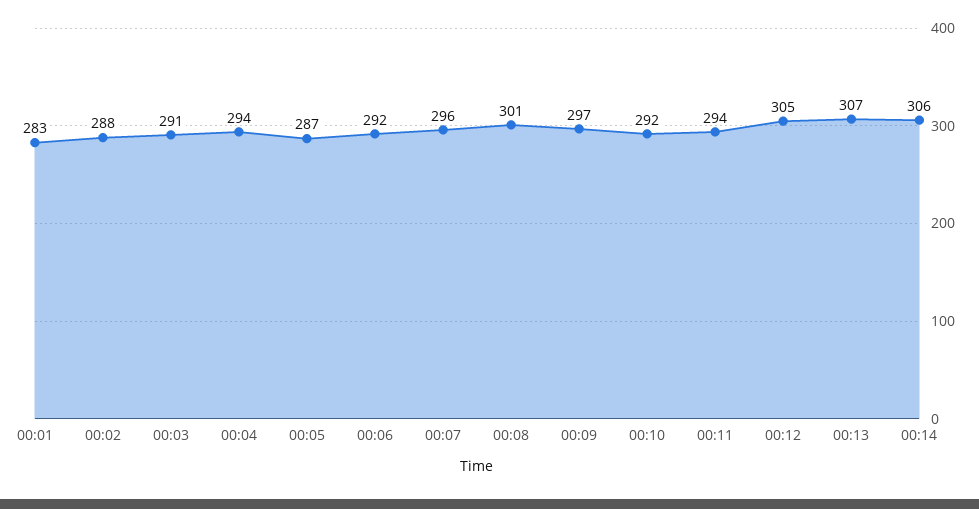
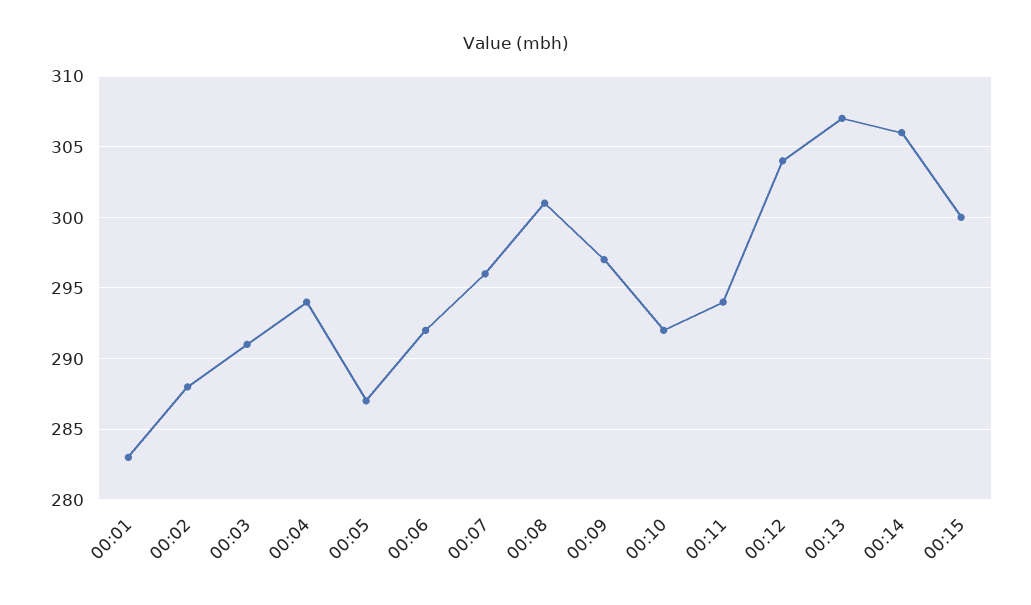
00:12: 305 -> 304
00:15: none -> 300

